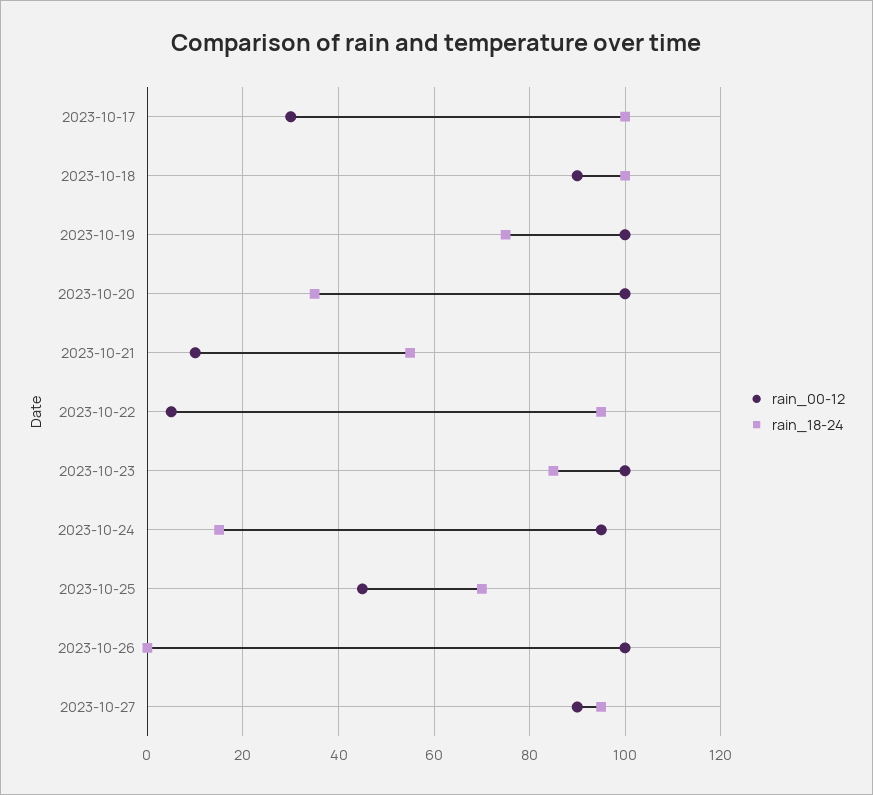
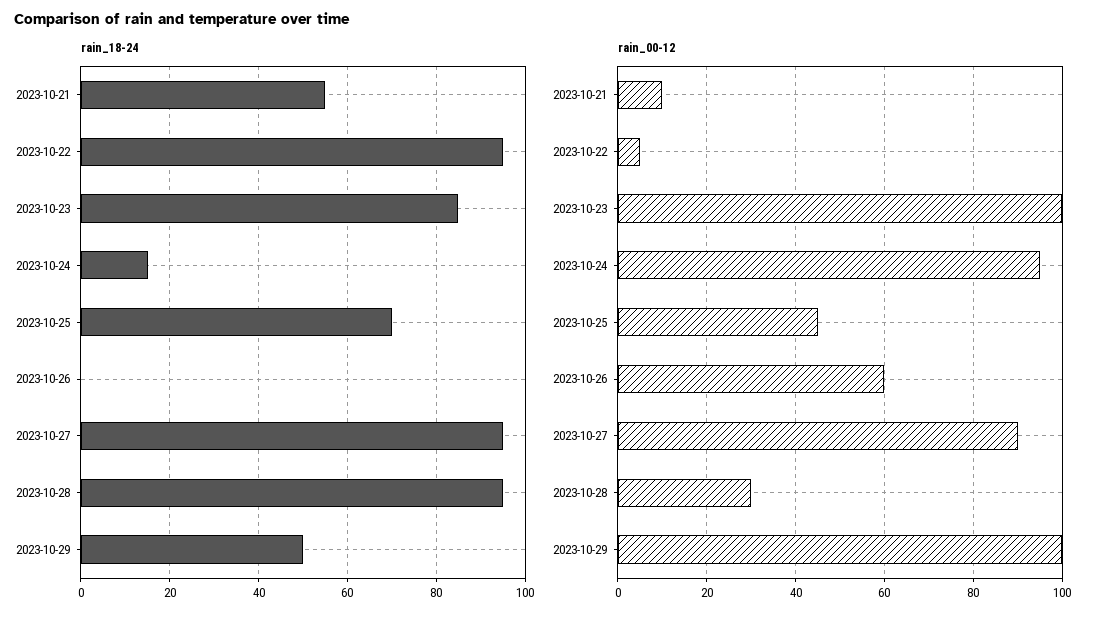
rain_00-12, 2023-10-17: 30 -> none
rain_18-24, 2023-10-17: 100 -> none
rain_00-12, 2023-10-18: 90 -> none
rain_18-24, 2023-10-18: 100 -> none
rain_00-12, 2023-10-19: 100 -> none
rain_18-24, 2023-10-19: 75 -> none
rain_00-12, 2023-10-20: 100 -> none
rain_18-24, 2023-10-20: 35 -> none
rain_00-12, 2023-10-26: 100 -> 60
rain_18-24, 2023-10-28: none -> 95
rain_18-24, 2023-10-29: none -> 50
rain_00-12, 2023-10-28: none -> 30
rain_00-12, 2023-10-29: none -> 100

